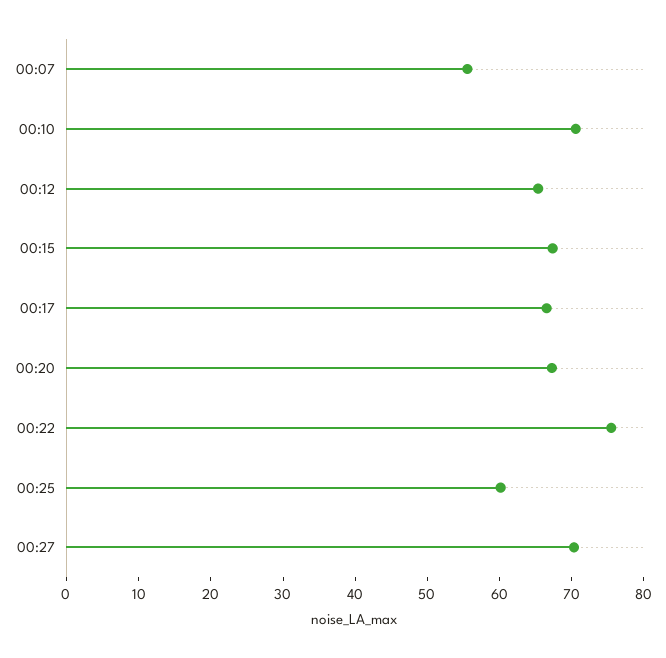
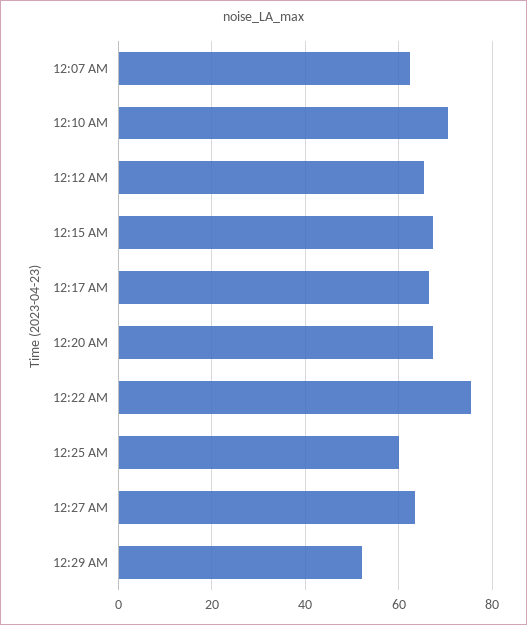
00:07: 56 -> 62
00:27: 70 -> 64
12:29 AM: none -> 52

